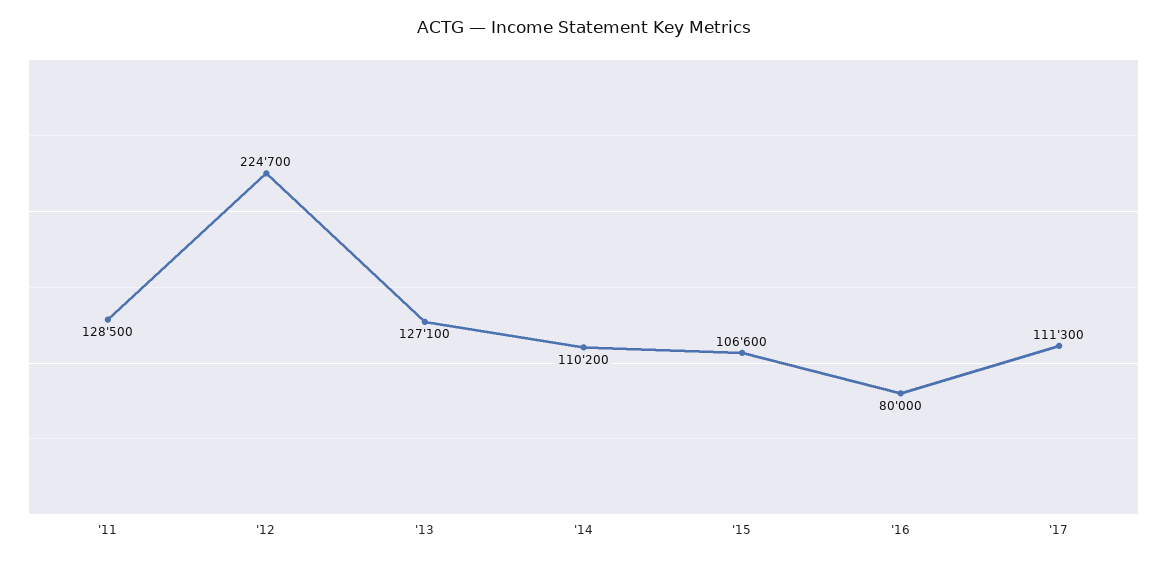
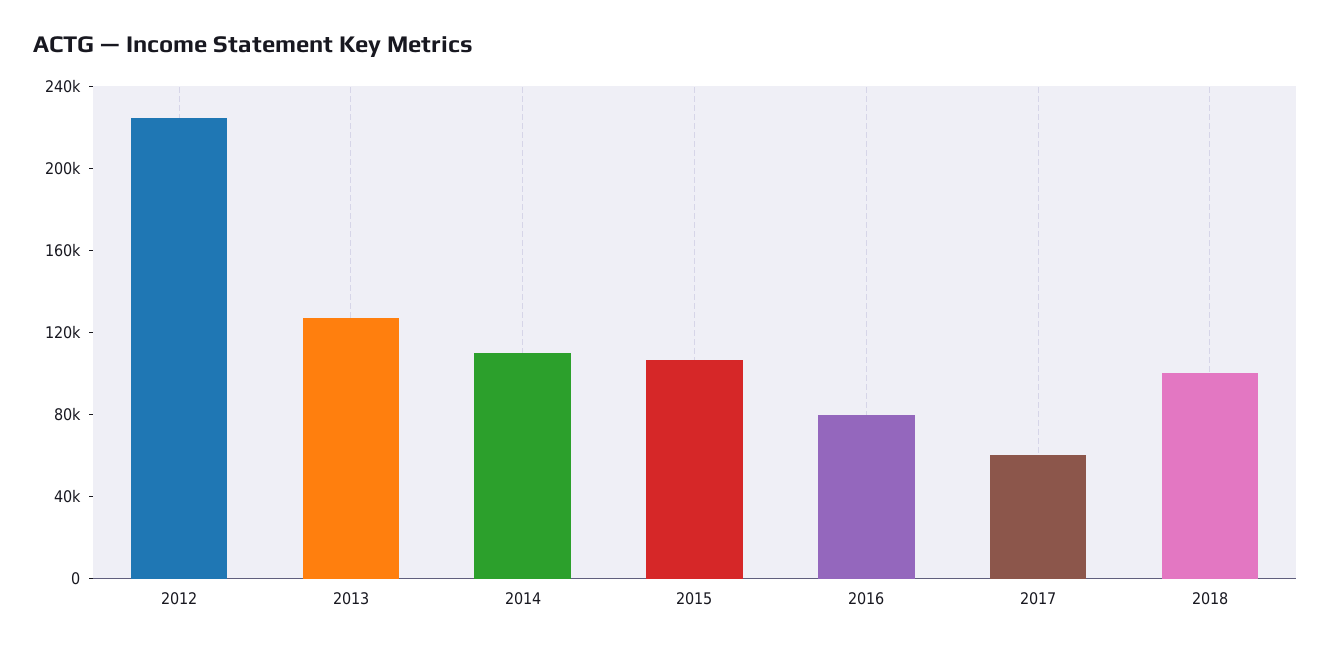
'11: 128500 -> none
'17: 111300 -> 60000
2018: none -> 100000

